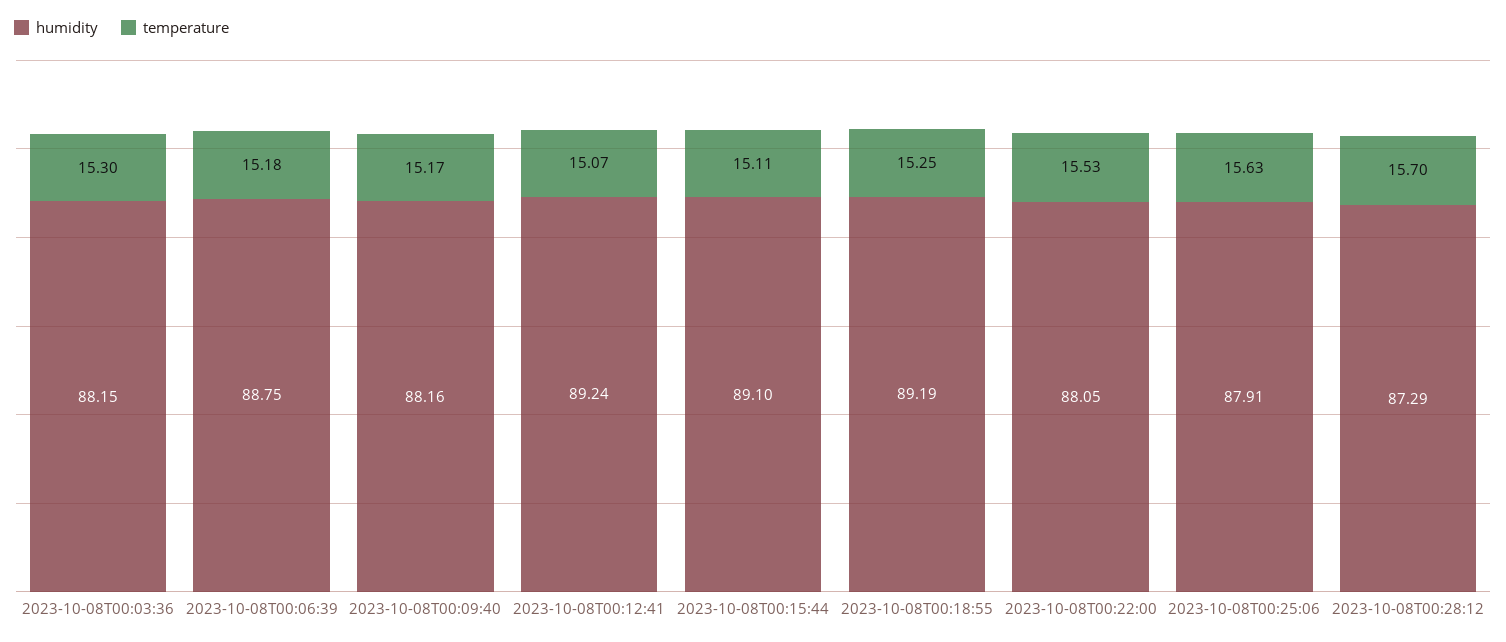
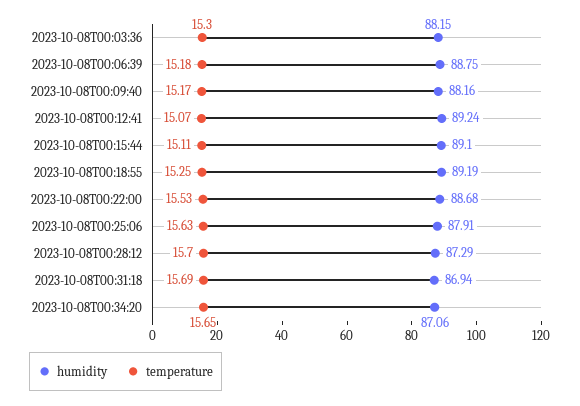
humidity, 2023-10-08T00:22:00: 88.05 -> 88.68
humidity, 2023-10-08T00:31:18: none -> 86.94
temperature, 2023-10-08T00:31:18: none -> 15.69
humidity, 2023-10-08T00:34:20: none -> 87.06
temperature, 2023-10-08T00:34:20: none -> 15.65

